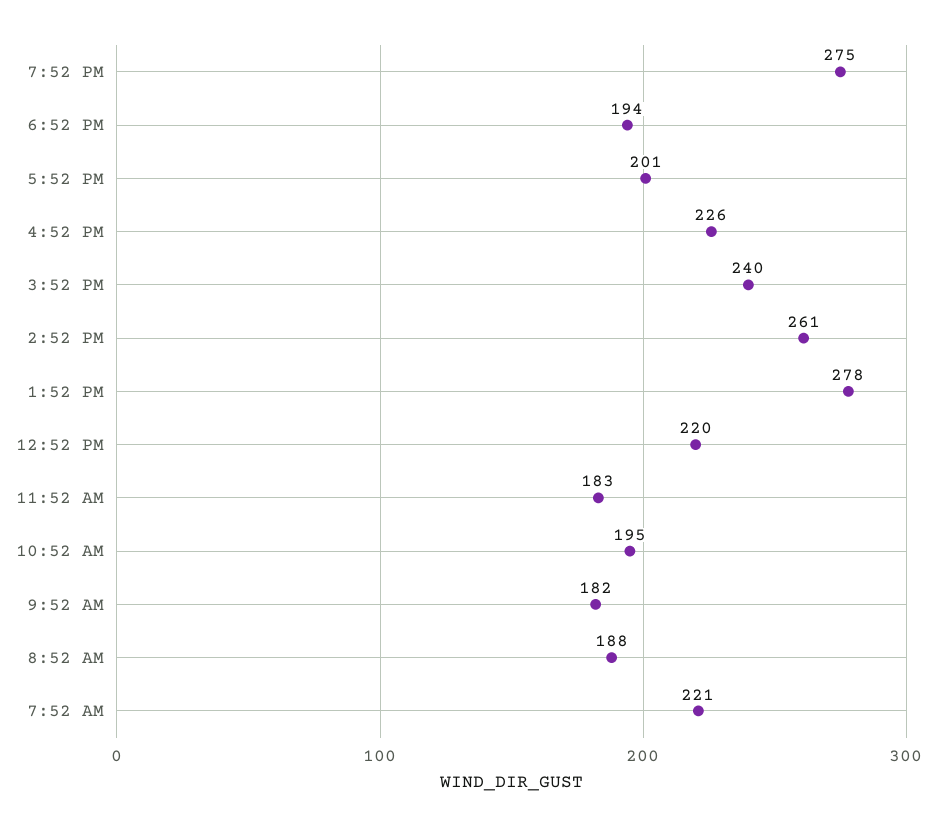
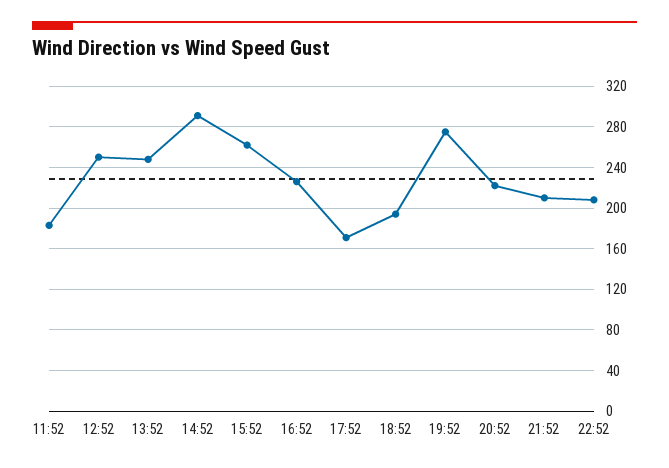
5:52 PM: 201 -> 170
3:52 PM: 240 -> 260
2:52 PM: 261 -> 290
1:52 PM: 278 -> 250
12:52 PM: 220 -> 250
10:52 AM: 195 -> none
9:52 AM: 182 -> none
8:52 AM: 188 -> none
7:52 AM: 221 -> none
20:52: none -> 220
21:52: none -> 210
22:52: none -> 210

